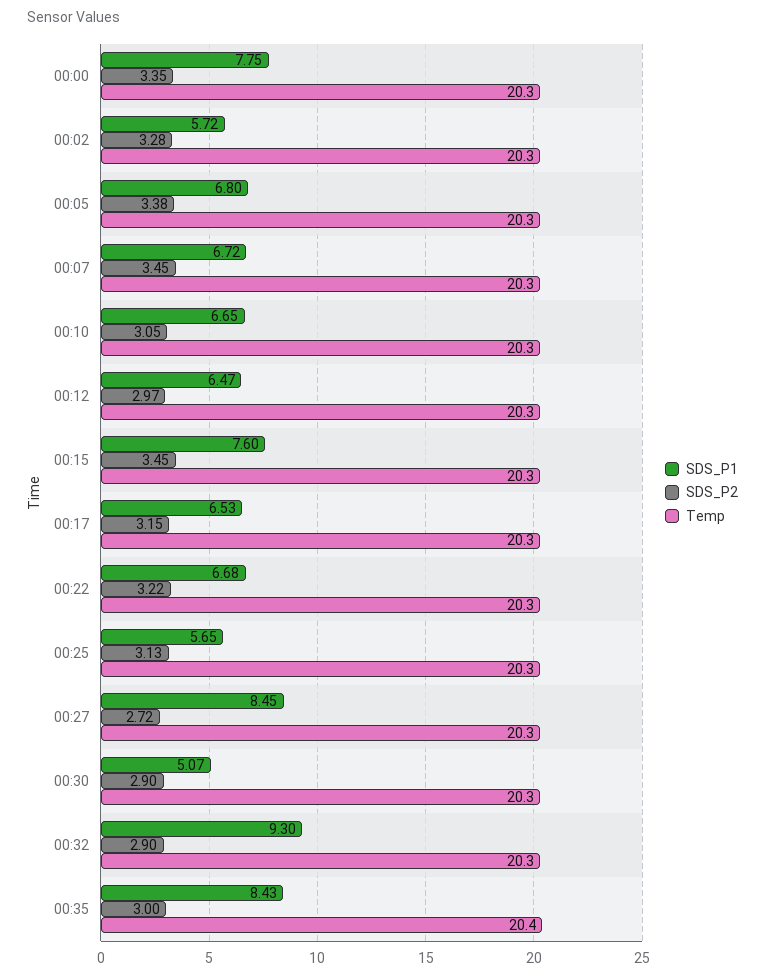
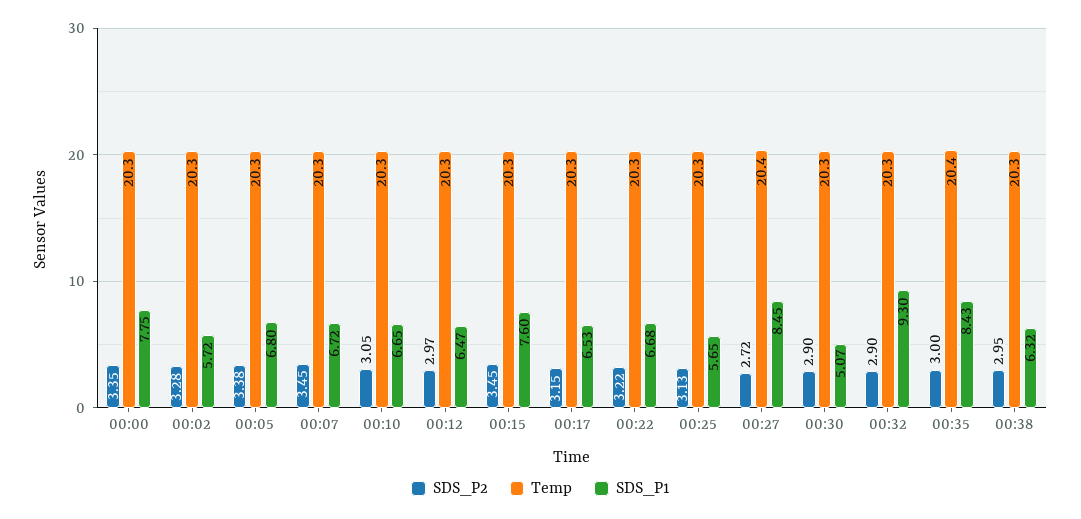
Temp, 00:27: 20.3 -> 20.4
SDS_P2, 00:38: none -> 2.95
Temp, 00:38: none -> 20.3
SDS_P1, 00:38: none -> 6.32

